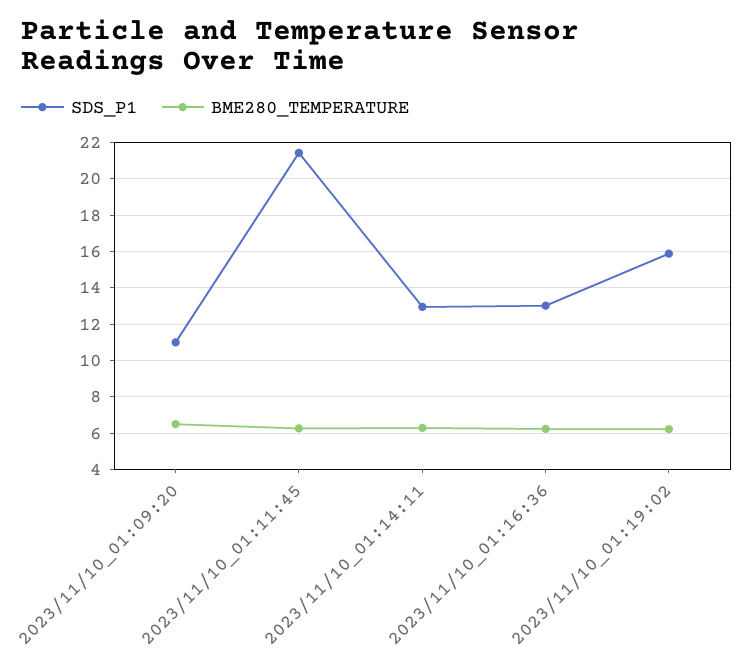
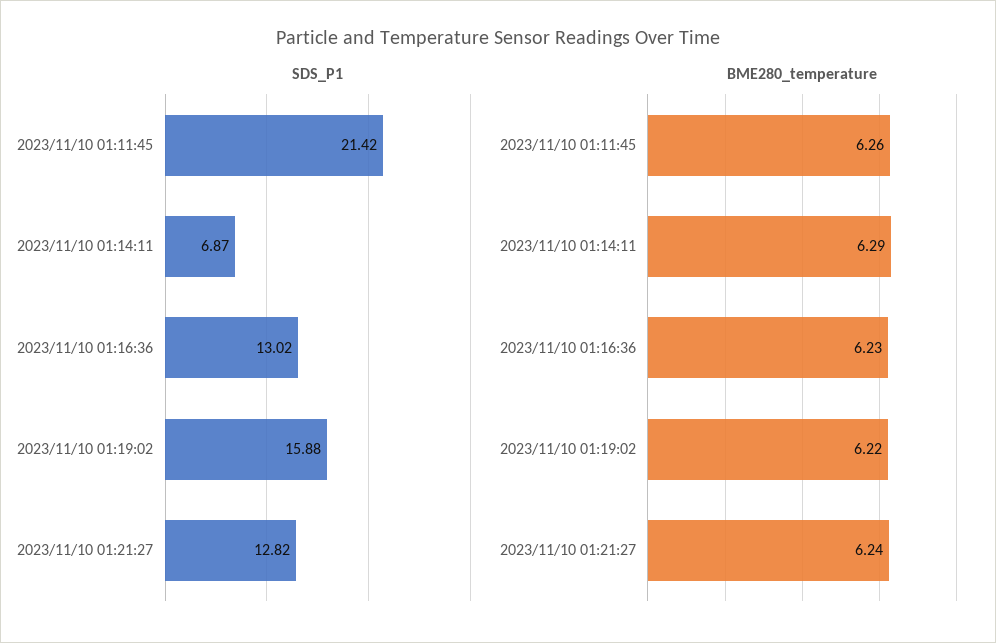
SDS_P1, 2023/11/10_01:09:20: 11 -> none
BME280_TEMPERATURE, 2023/11/10_01:09:20: 6.5 -> none
SDS_P1, 2023/11/10_01:14:11: 13 -> 6.87
SDS_P1, 2023/11/10 01:21:27: none -> 12.82
BME280_TEMPERATURE, 2023/11/10 01:21:27: none -> 6.24

